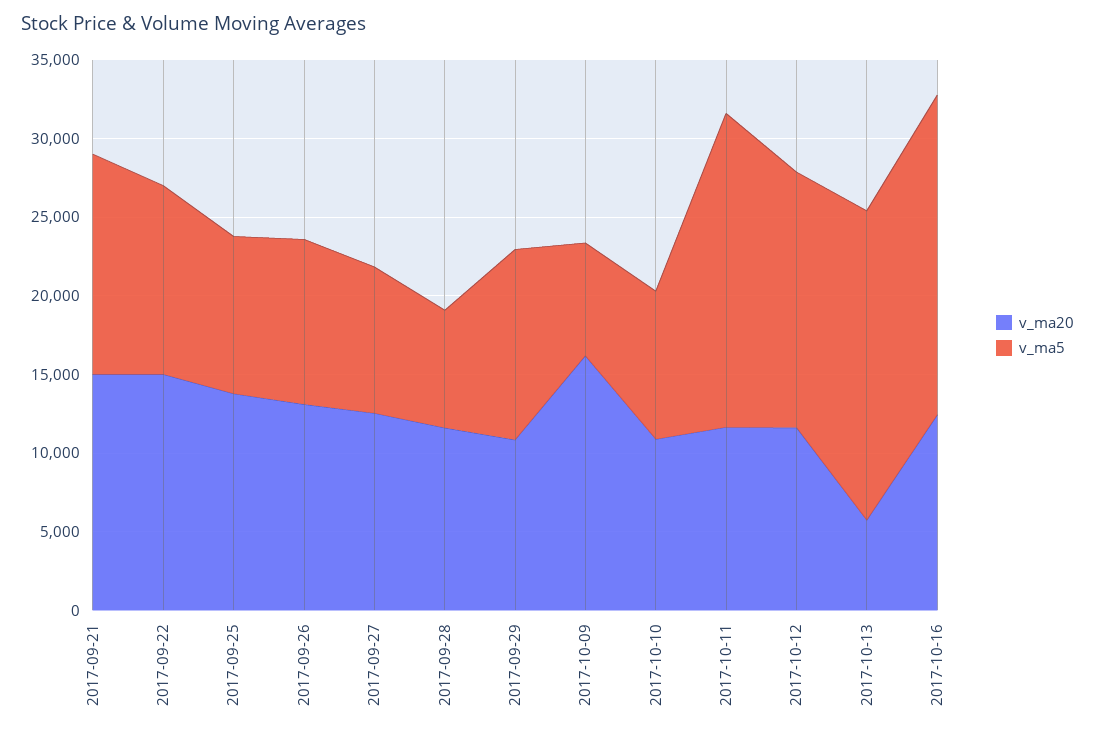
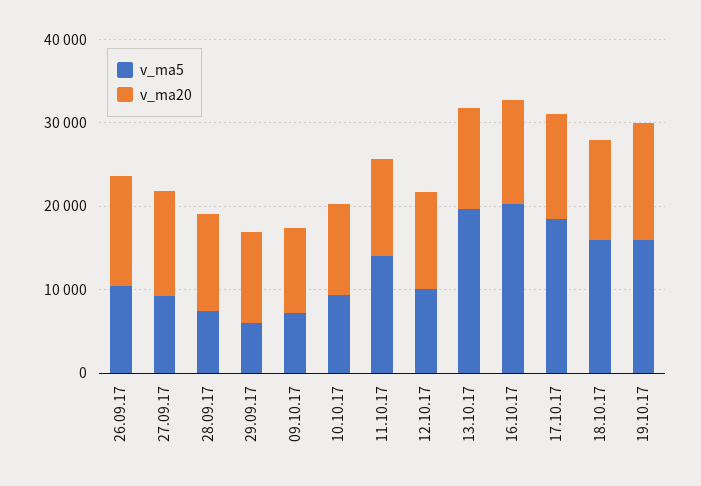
v_ma20, 2017-09-21: 15000 -> none
v_ma5, 2017-09-21: 14000 -> none
v_ma20, 2017-09-22: 15000 -> none
v_ma5, 2017-09-22: 12000 -> none
v_ma20, 2017-09-25: 14000 -> none
v_ma5, 2017-09-25: 10000 -> none
v_ma5, 2017-09-29: 12000 -> 6000
v_ma20, 2017-10-09: 16000 -> 10000
v_ma5, 2017-10-11: 20000 -> 14000
v_ma5, 2017-10-12: 16000 -> 10000
v_ma20, 2017-10-13: 6000 -> 12000
v_ma5, 17.10.17: none -> 18000
v_ma20, 17.10.17: none -> 12000
v_ma5, 18.10.17: none -> 16000
v_ma20, 18.10.17: none -> 12000
v_ma5, 19.10.17: none -> 16000
v_ma20, 19.10.17: none -> 14000

